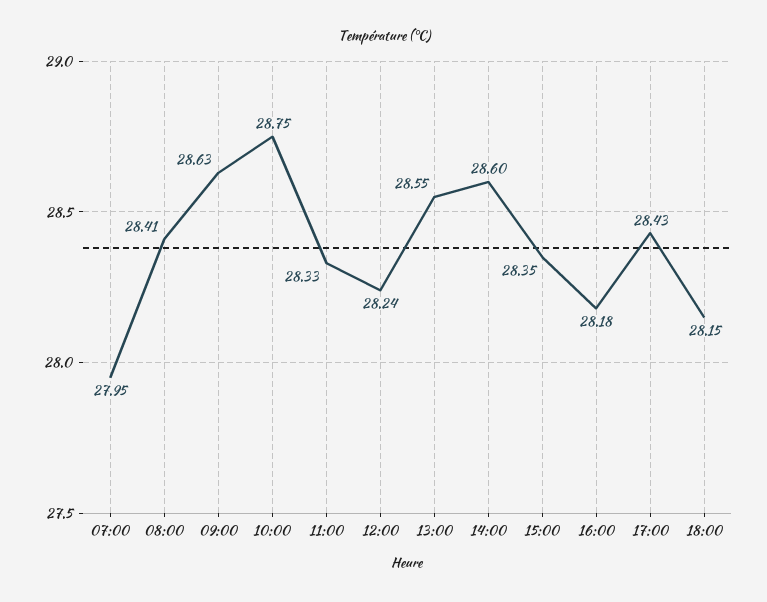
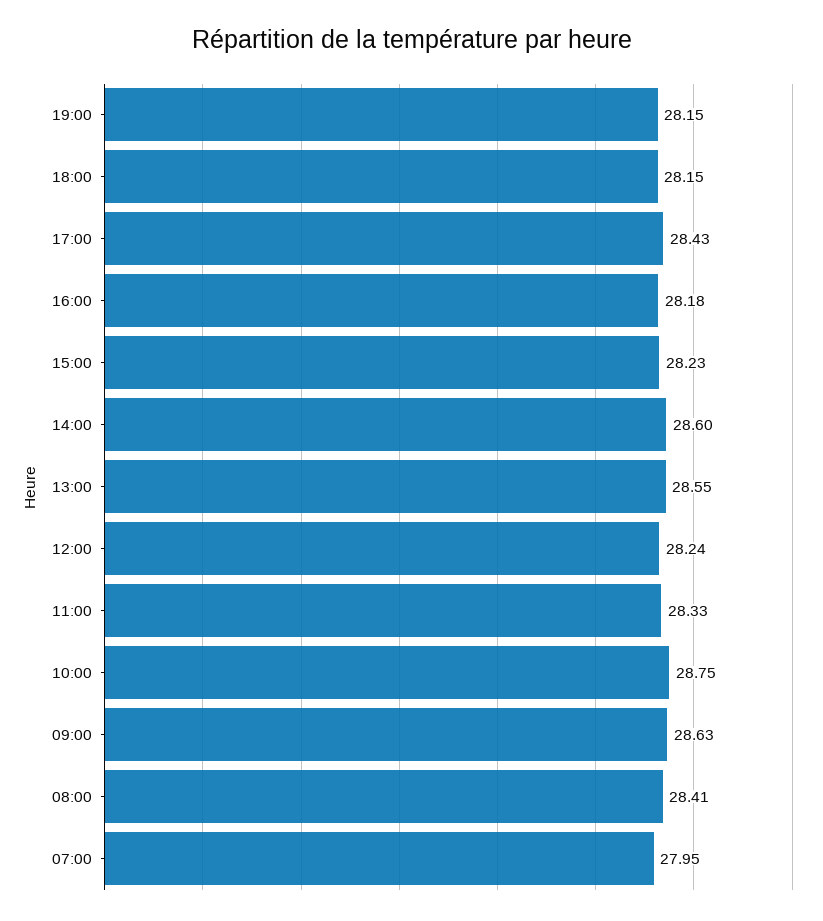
15:00: 28.35 -> 28.23
19:00: none -> 28.15

